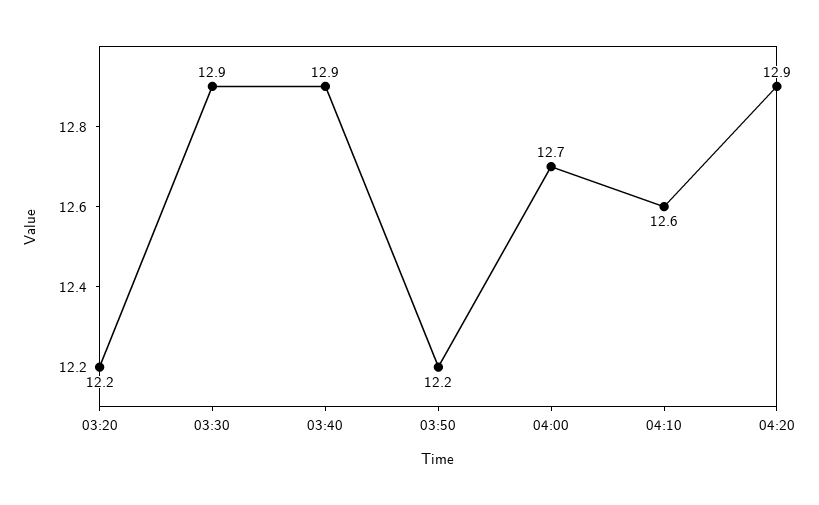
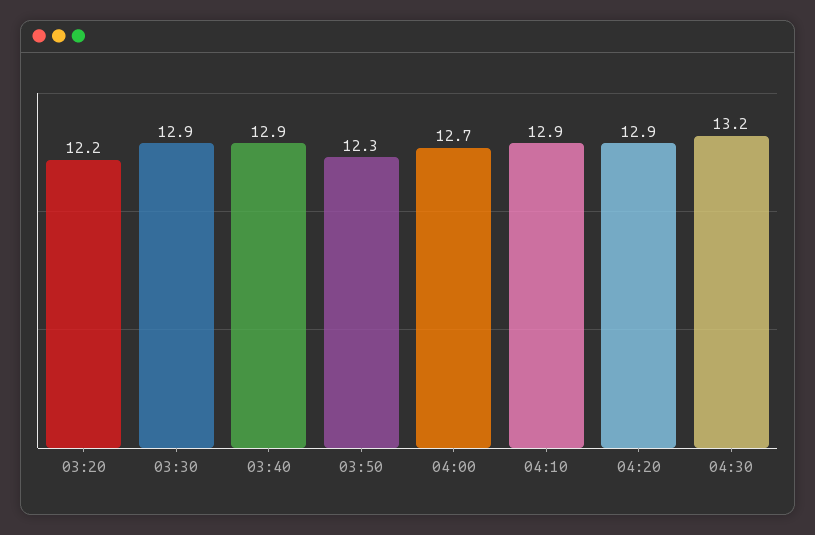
03:50: 12.2 -> 12.3
04:10: 12.6 -> 12.9
04:30: none -> 13.2

